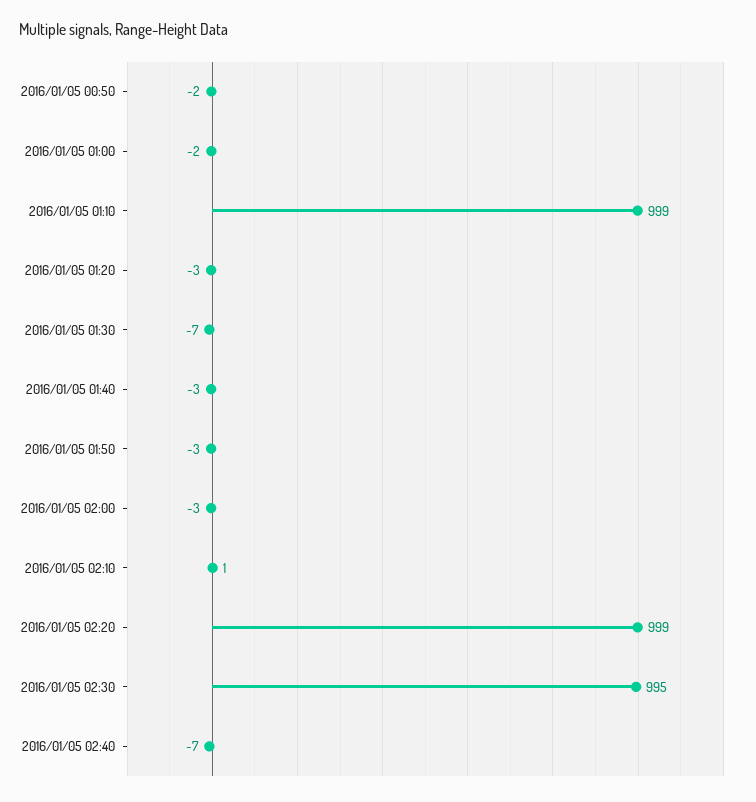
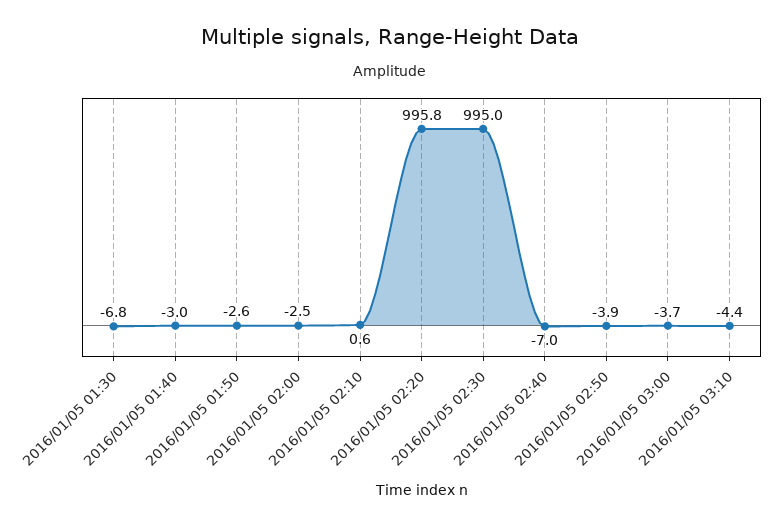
2016/01/05 00:50: -2 -> none
2016/01/05 01:00: -2 -> none
2016/01/05 01:10: 999 -> none
2016/01/05 01:20: -3 -> none
2016/01/05 02:20: 999 -> 995.8
2016/01/05 02:50: none -> -3.9
2016/01/05 03:00: none -> -3.7
2016/01/05 03:10: none -> -4.4

